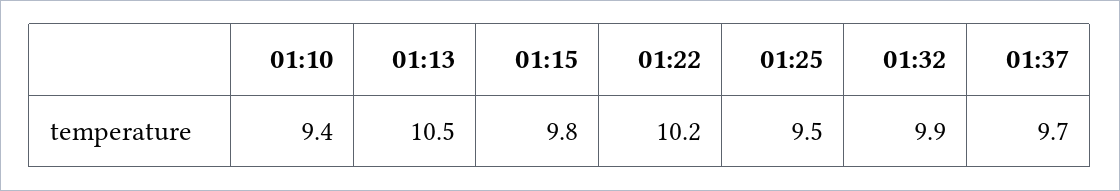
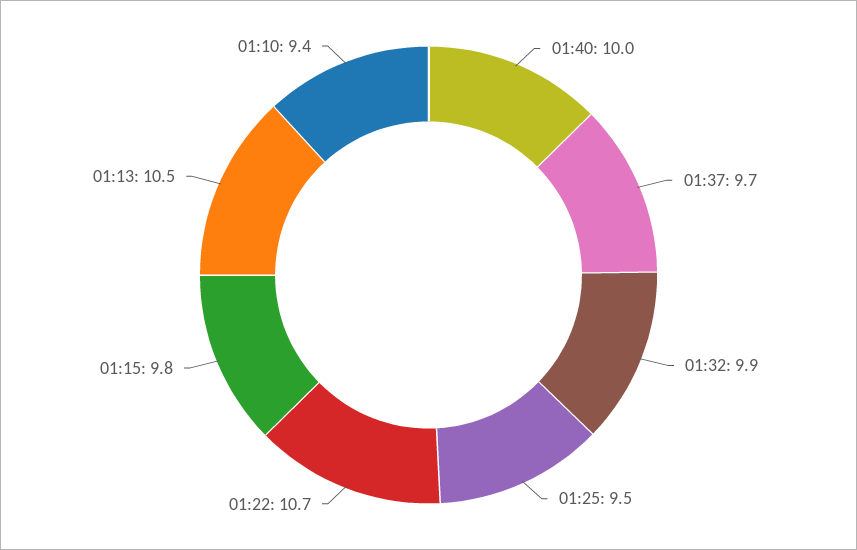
01:22: 10.2 -> 10.7
01:40: none -> 10

